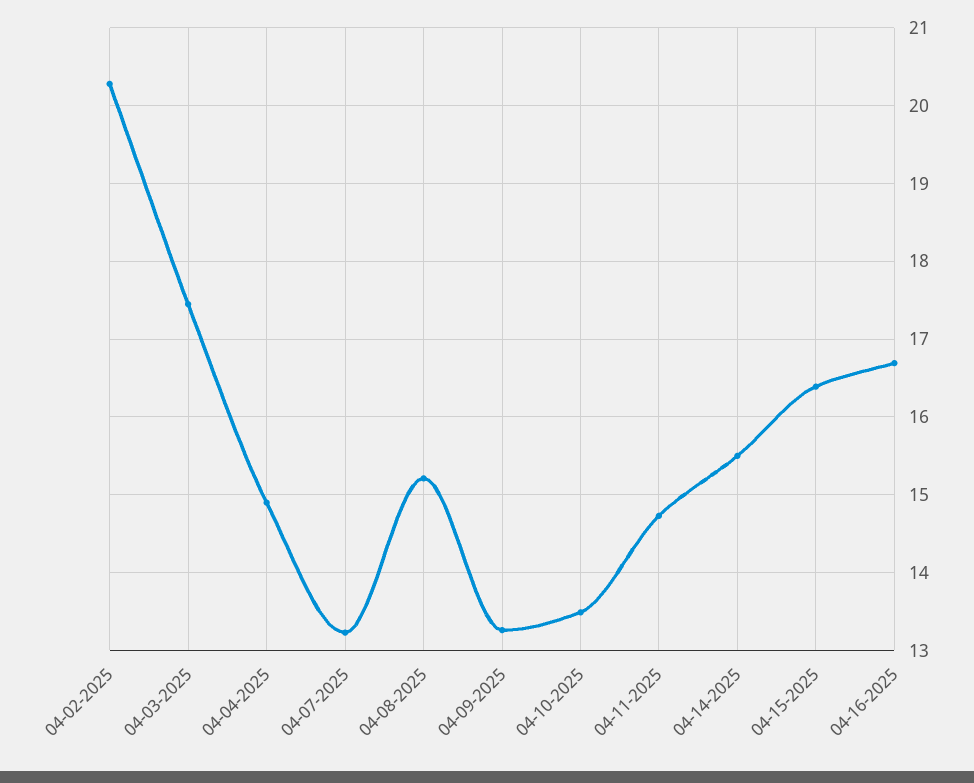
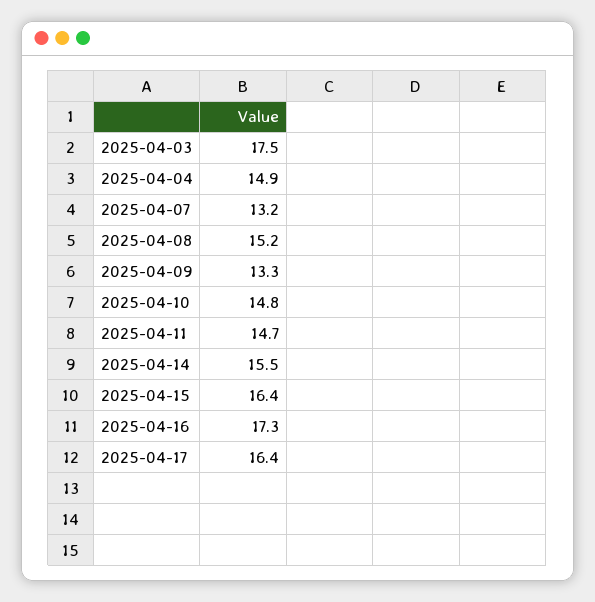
04-02-2025: 20.3 -> none
04-10-2025: 13.5 -> 14.8
04-16-2025: 16.7 -> 17.3
2025-04-17: none -> 16.4

